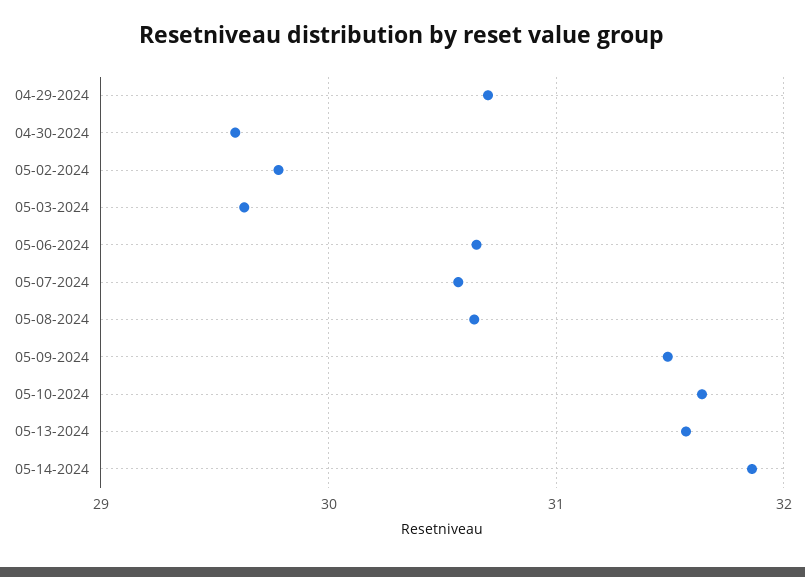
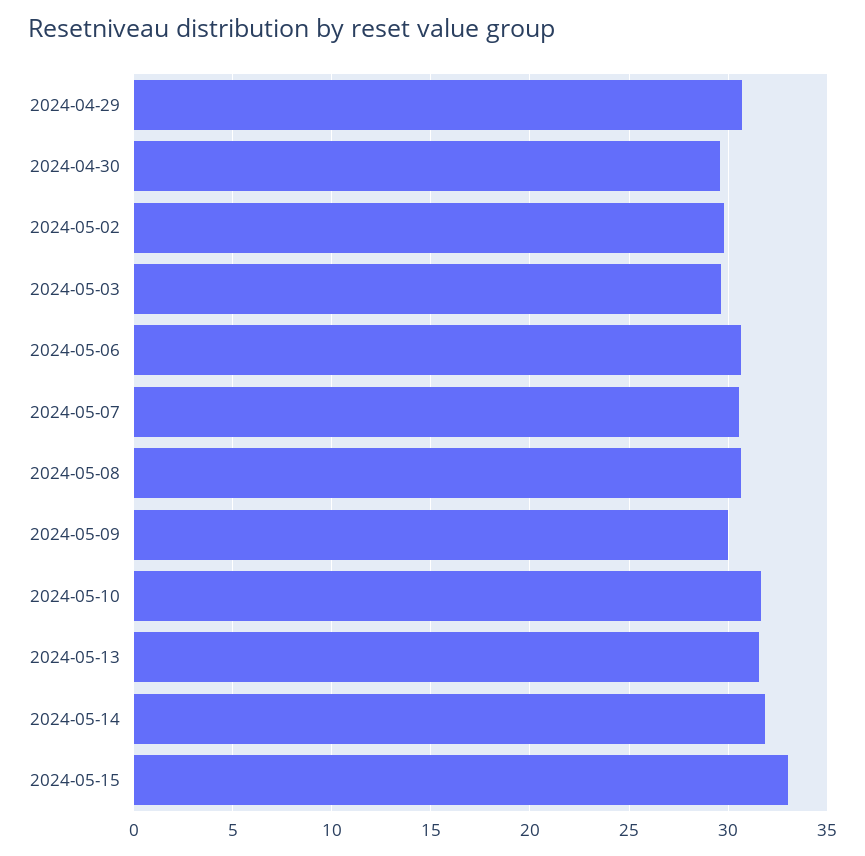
05-09-2024: 31.5 -> 30
2024-05-15: none -> 33

